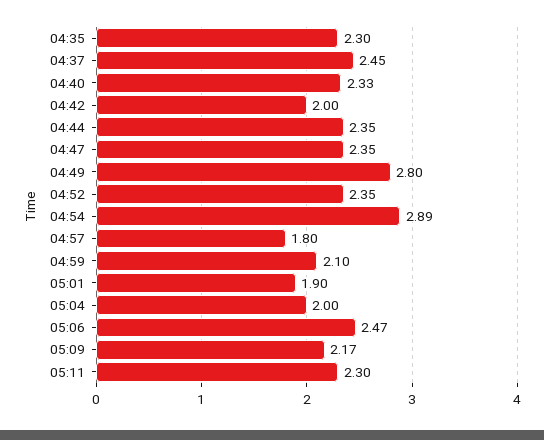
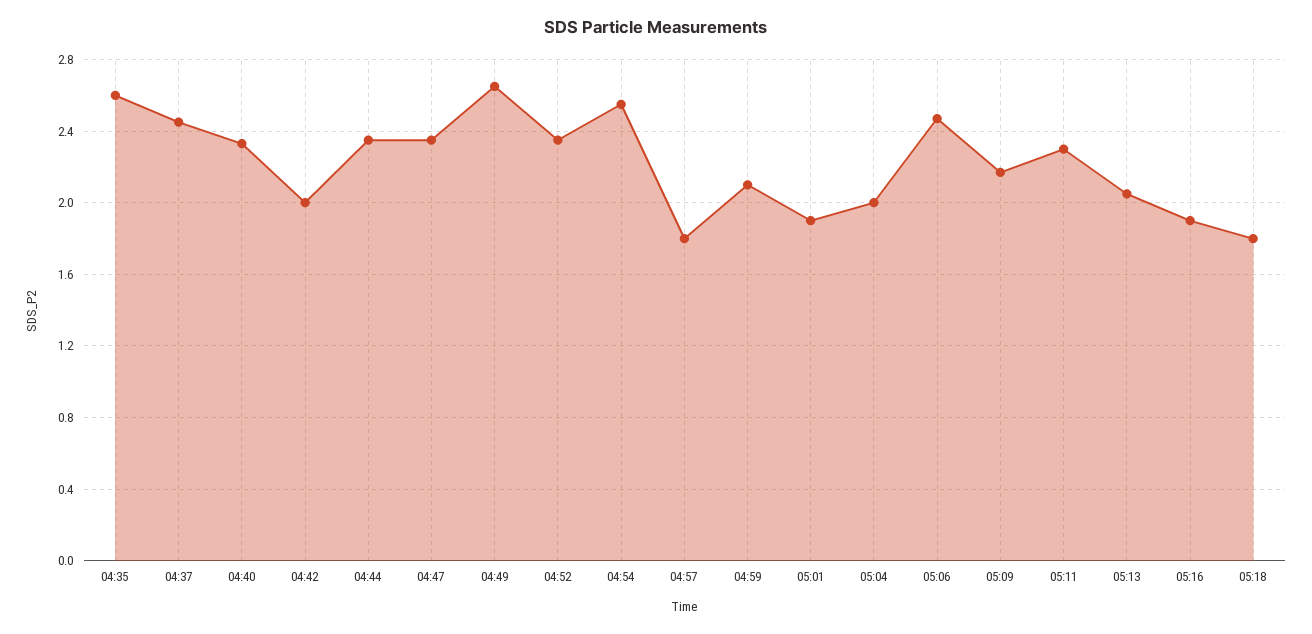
04:35: 2.3 -> 2.6
04:49: 2.8 -> 2.65
04:54: 2.89 -> 2.55
05:13: none -> 2.05
05:16: none -> 1.9
05:18: none -> 1.8

